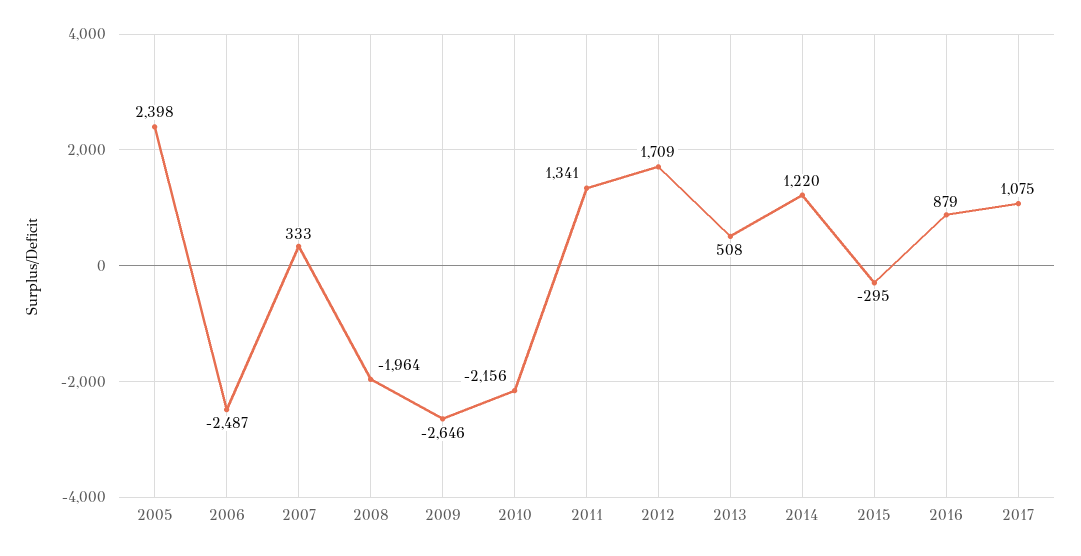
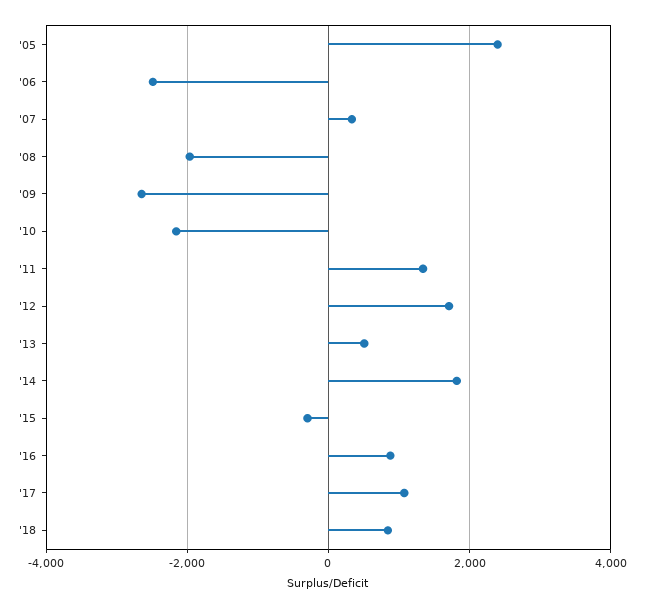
2014: 1220 -> 1800
'18: none -> 800

